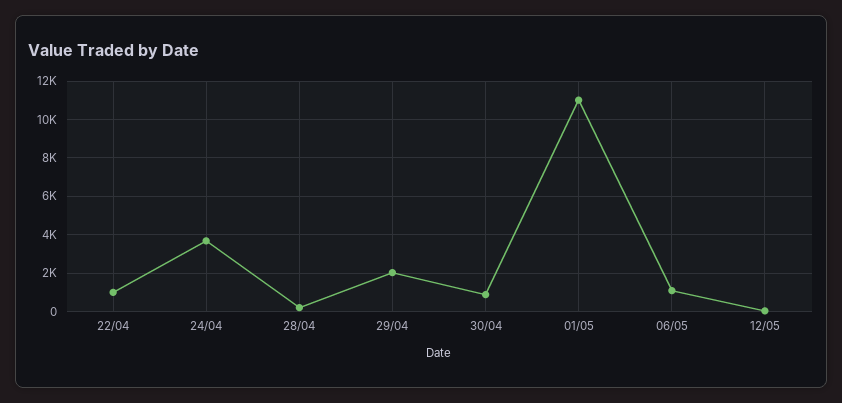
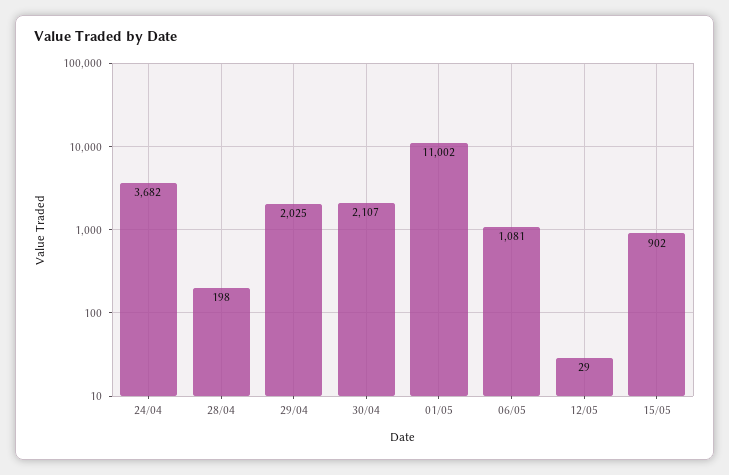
22/04: 1000 -> none
30/04: 1000 -> 2107
15/05: none -> 902

